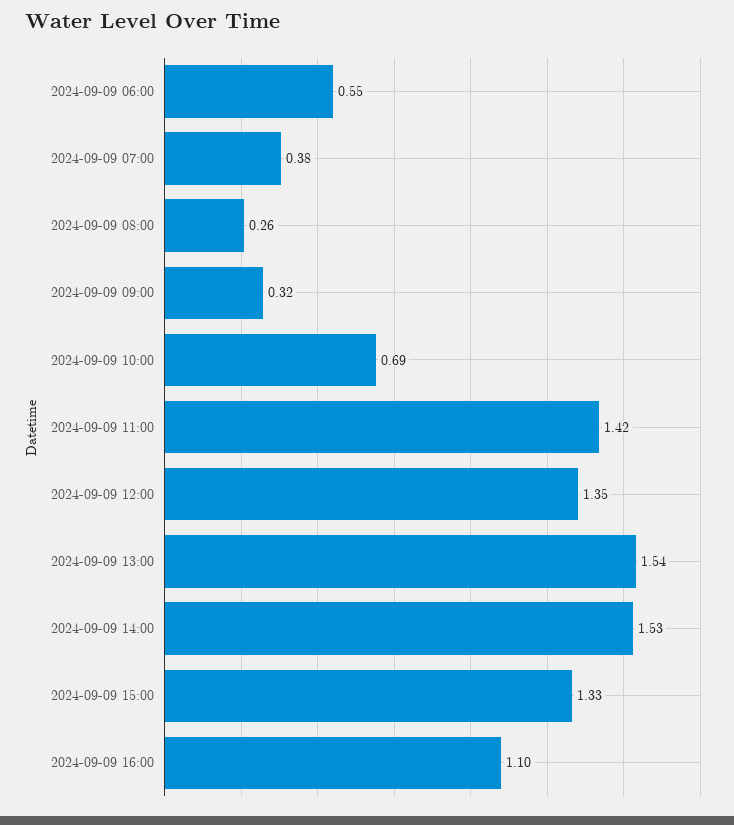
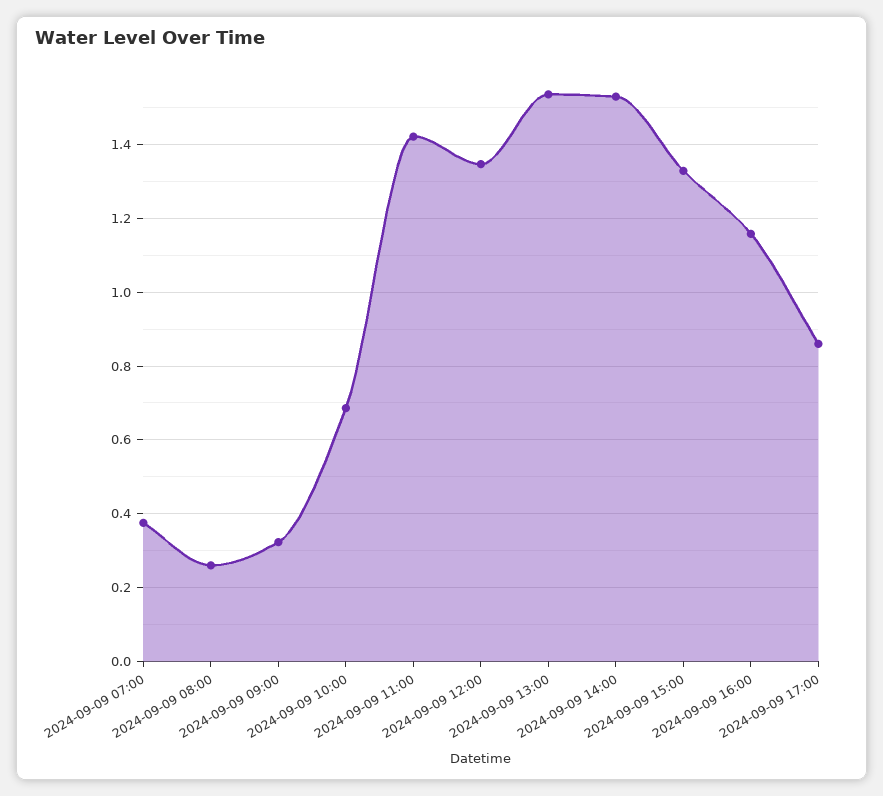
2024-09-09 06:00: 0.55 -> none
2024-09-09 16:00: 1.1 -> 1.16
2024-09-09 17:00: none -> 0.86

